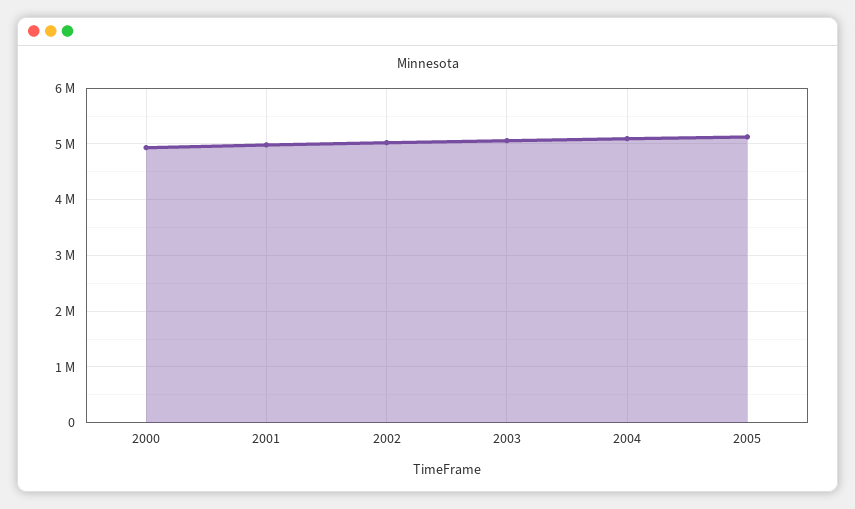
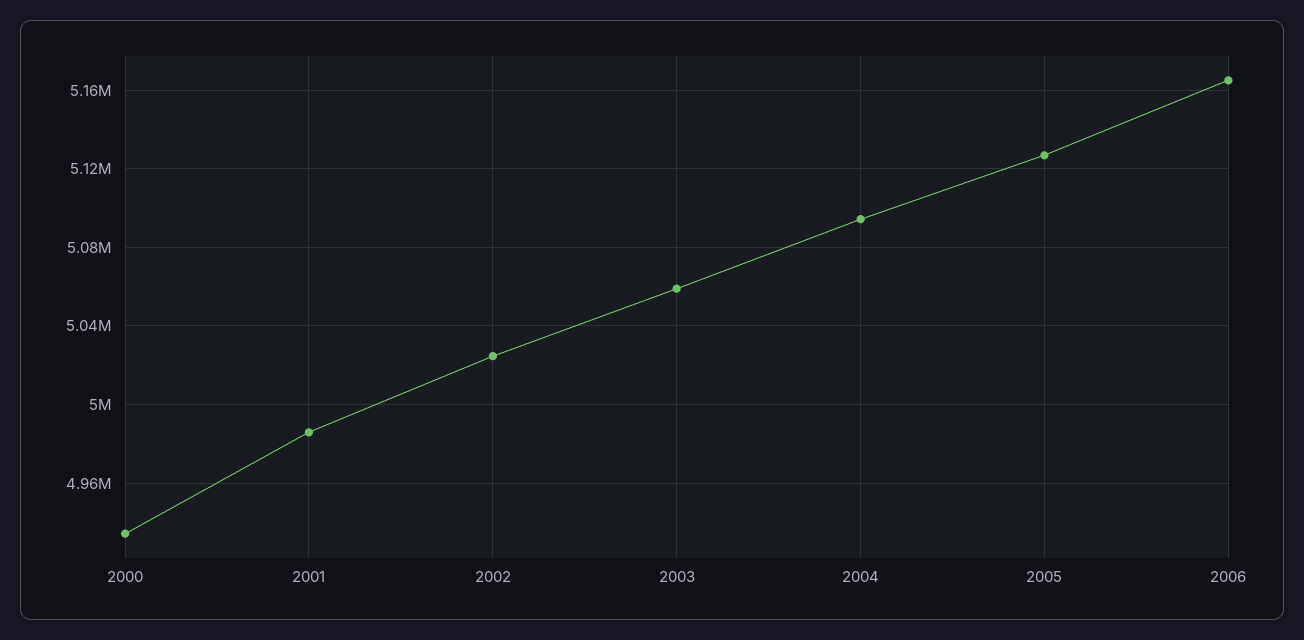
2006: none -> 5165000

